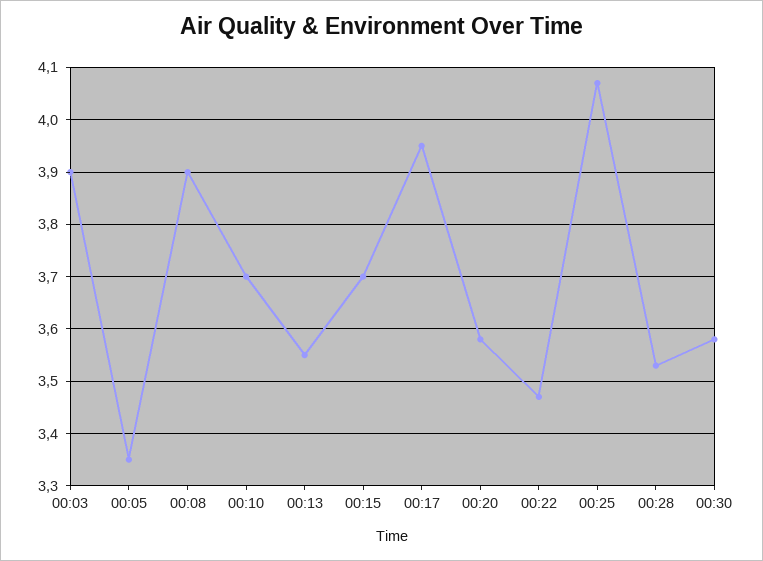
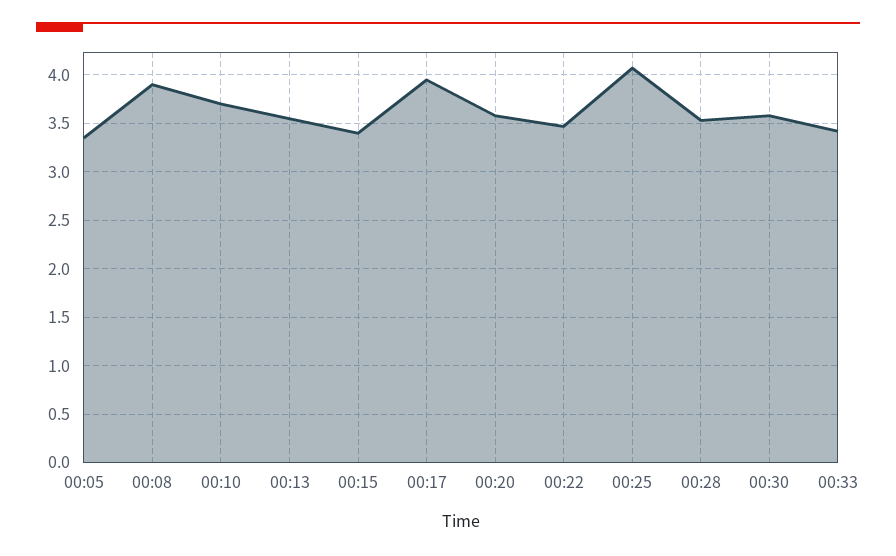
00:03: 3.9 -> none
00:15: 3.7 -> 3.4
00:33: none -> 3.4

